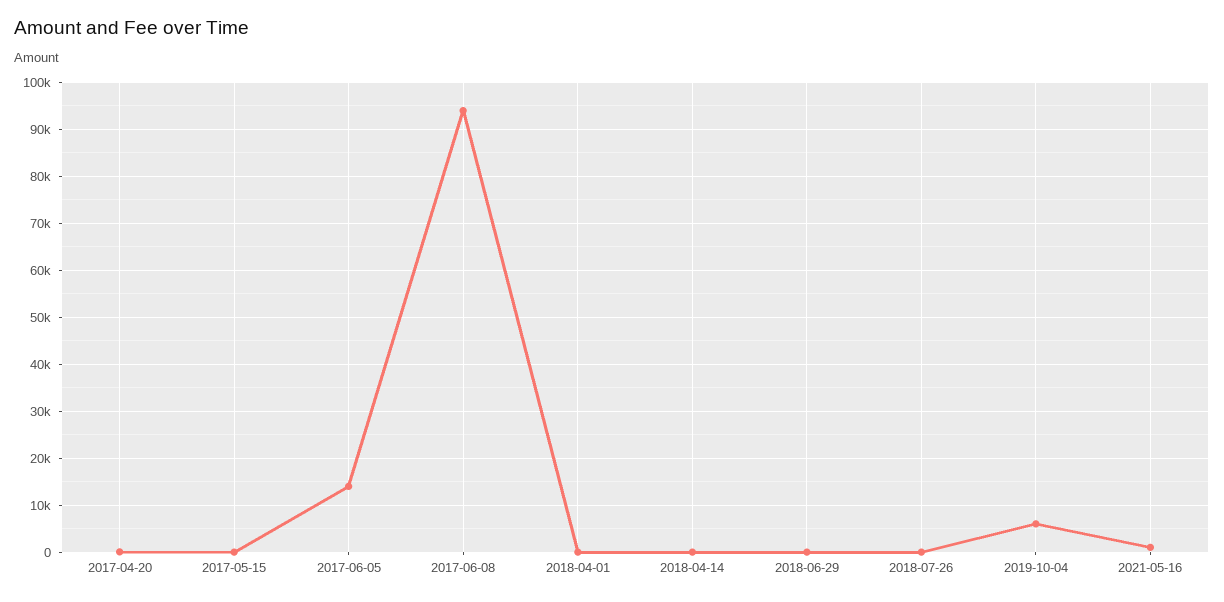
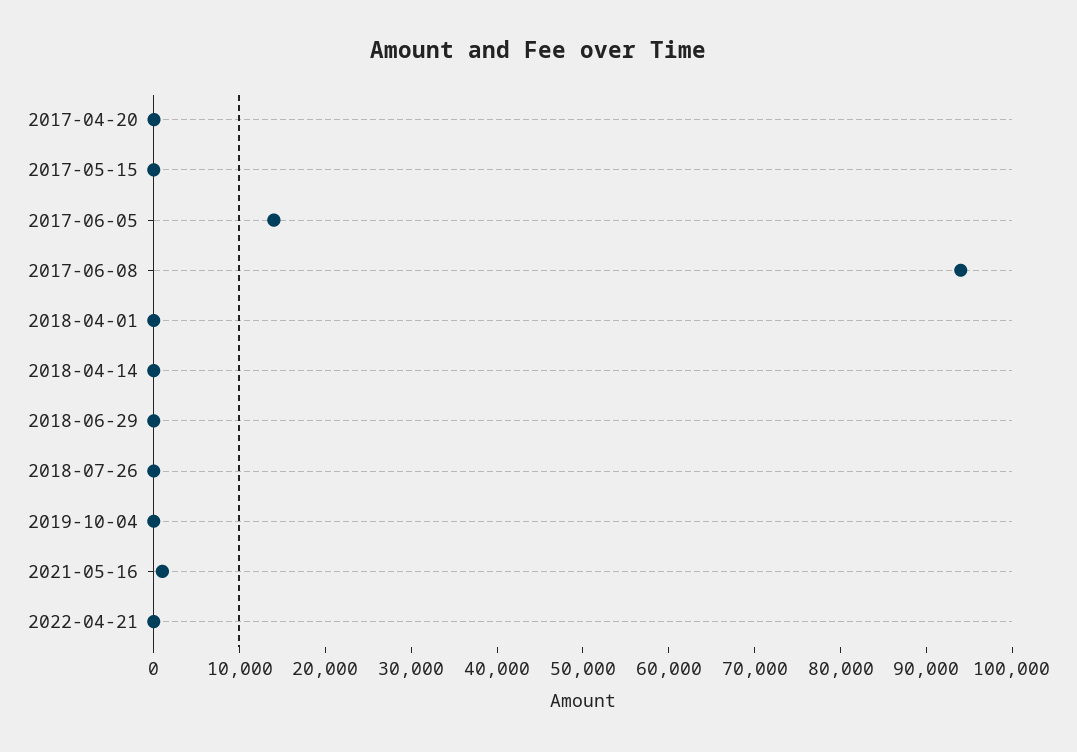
2019-10-04: 6000 -> 0
2022-04-21: none -> 0

